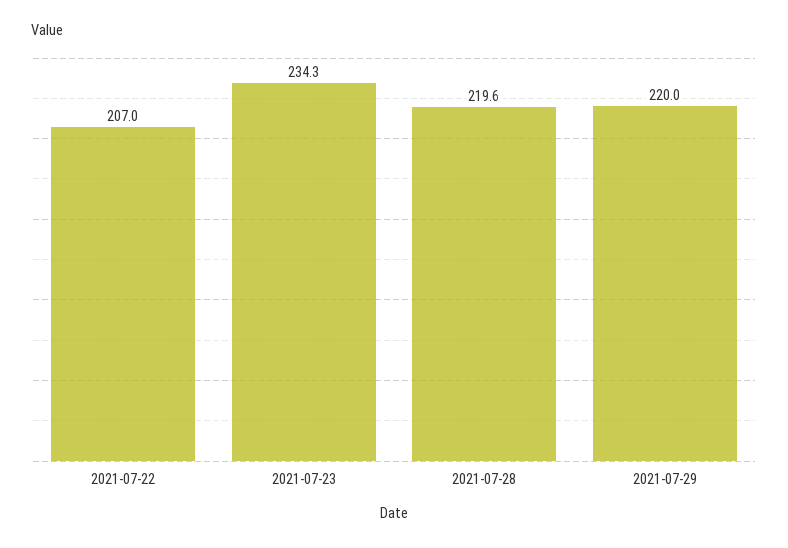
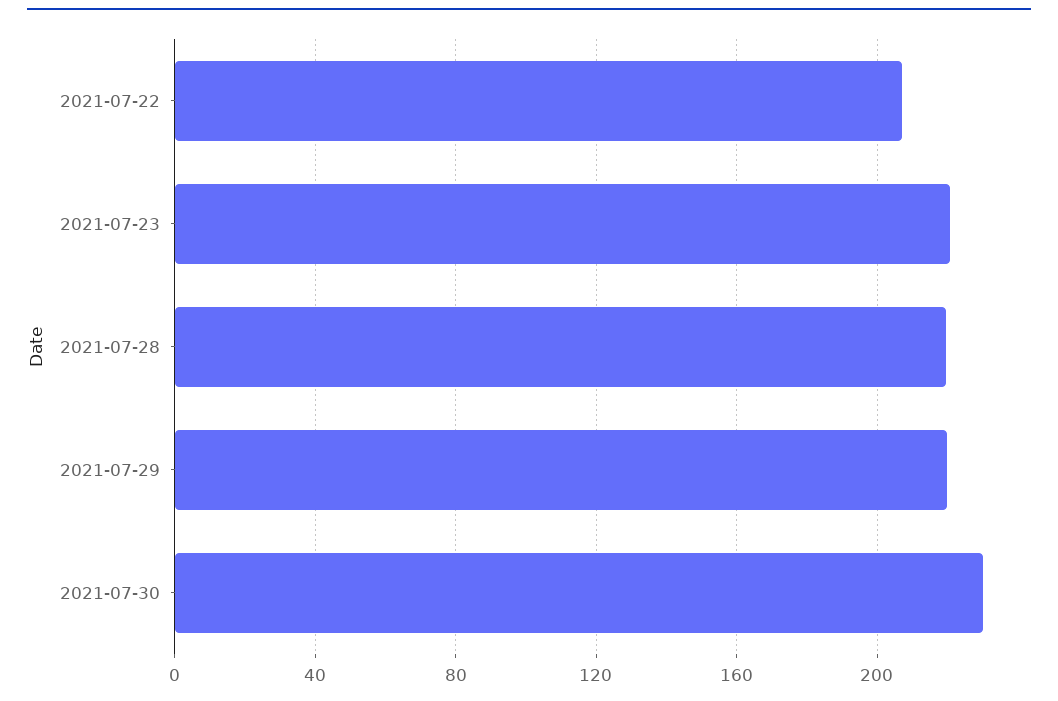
2021-07-23: 234.3 -> 220
2021-07-30: none -> 230

